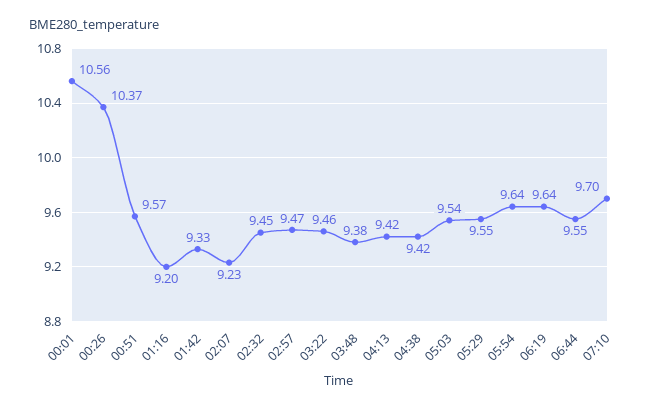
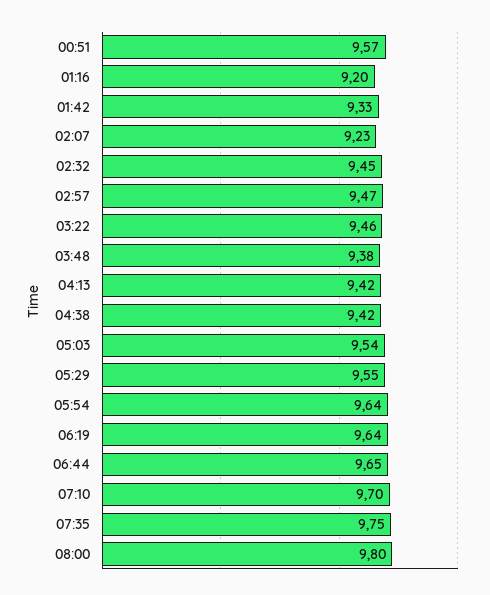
00:01: 10.56 -> none
00:26: 10.37 -> none
06:44: 9.55 -> 9.65
07:35: none -> 9.75
08:00: none -> 9.8

